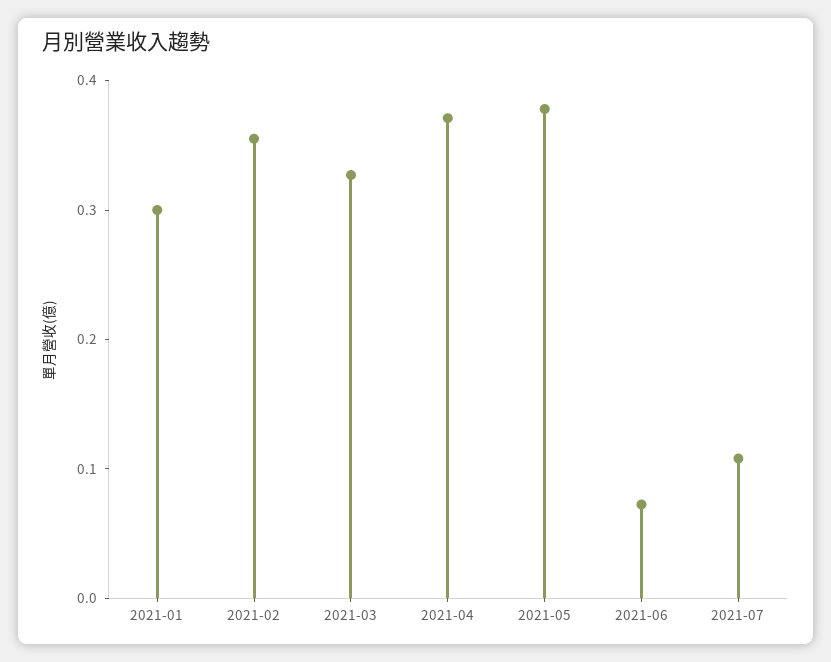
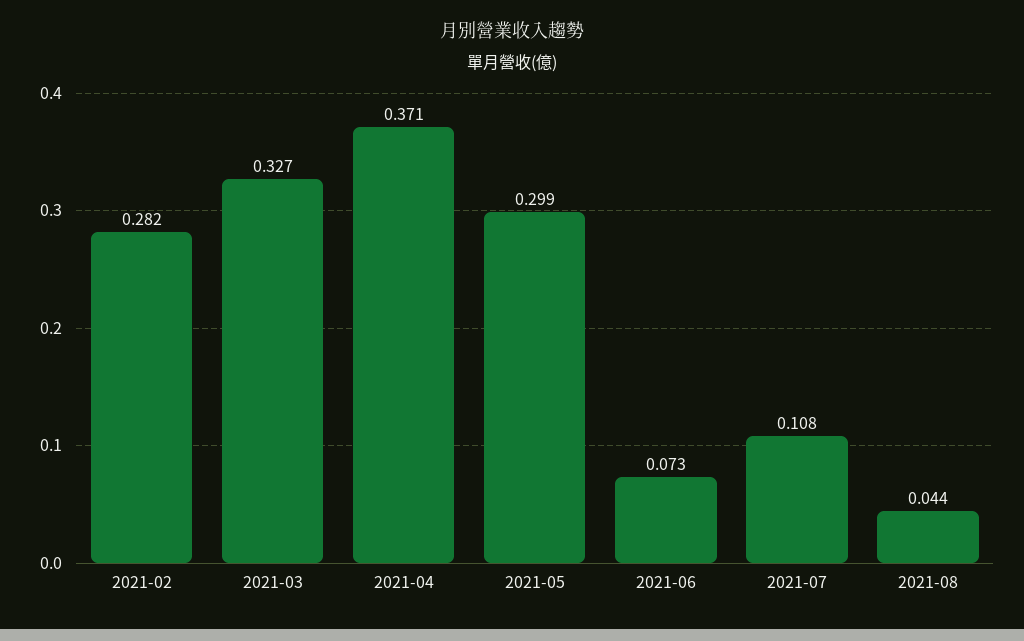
2021-01: 0.3 -> none
2021-02: 0.36 -> 0.282
2021-05: 0.38 -> 0.299
2021-08: none -> 0.044

